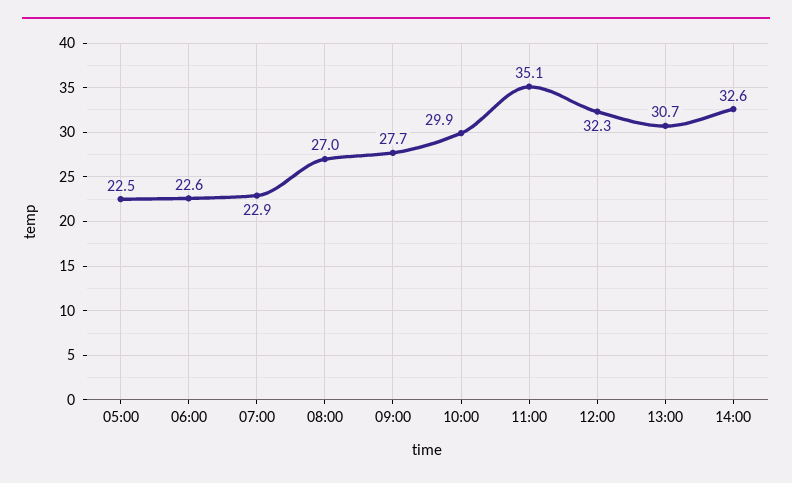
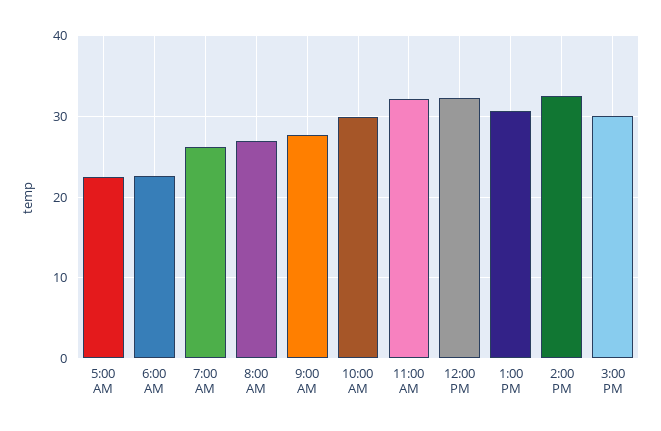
07:00: 22.9 -> 26
11:00: 35.1 -> 32
3:00 PM: none -> 30

